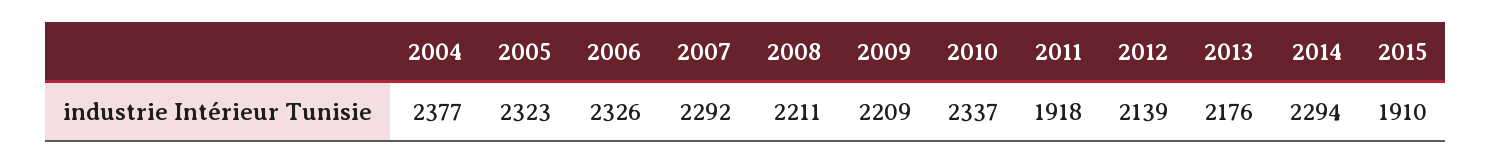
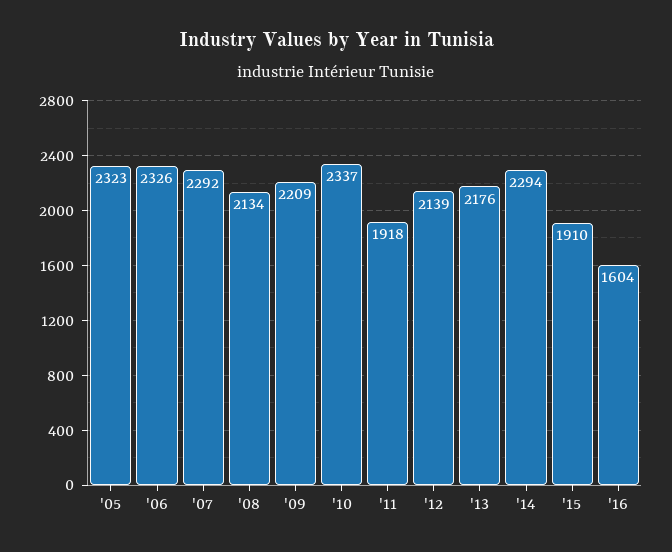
2004: 2377 -> none
2008: 2211 -> 2134
'16: none -> 1604

